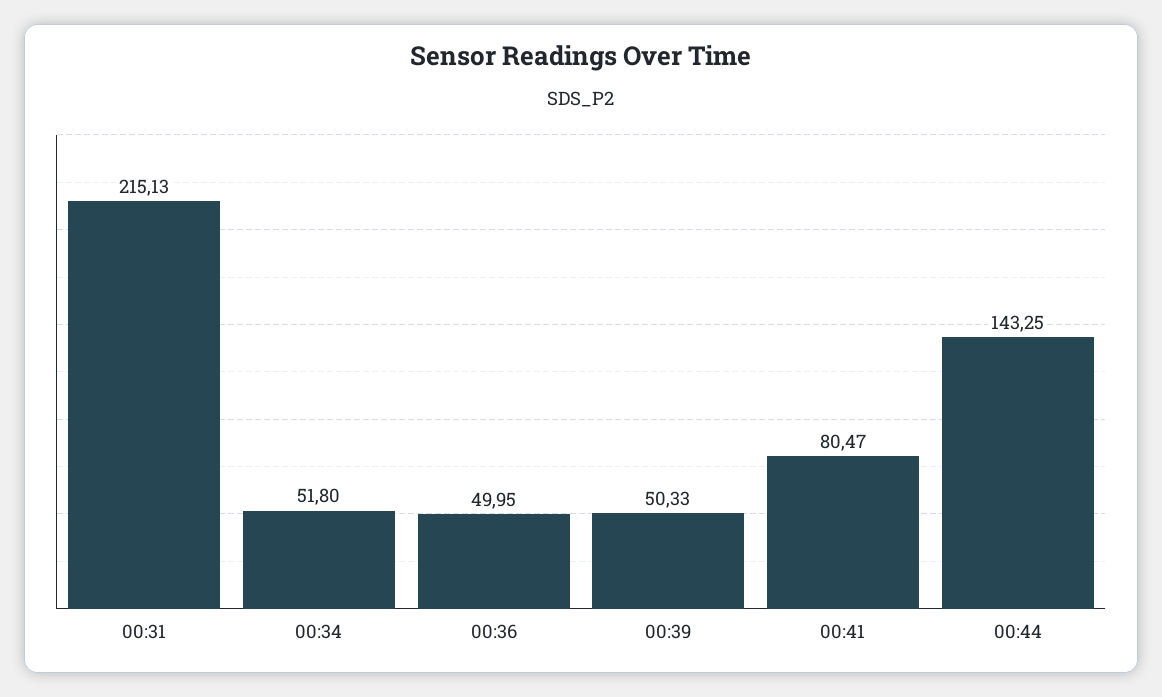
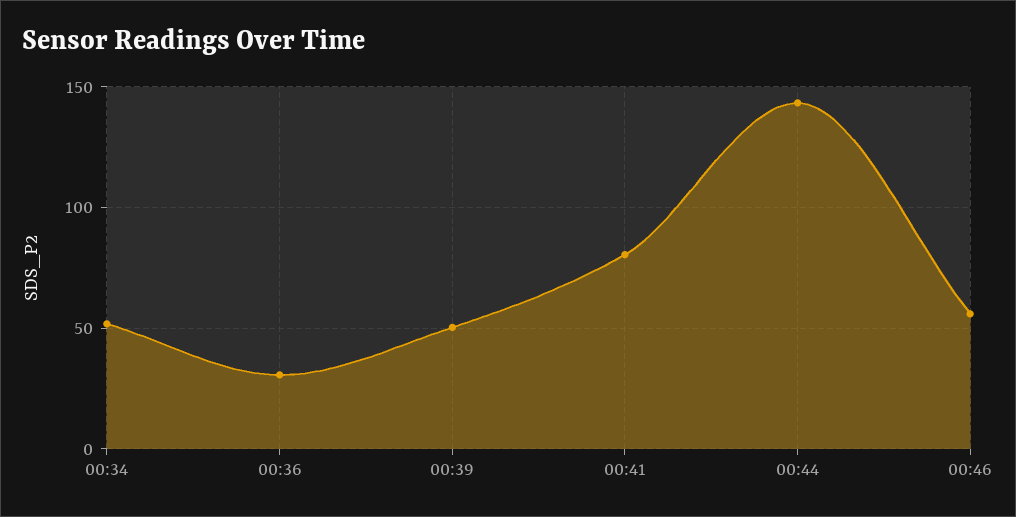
00:31: 215.13 -> none
00:36: 49.95 -> 30
00:46: none -> 55

